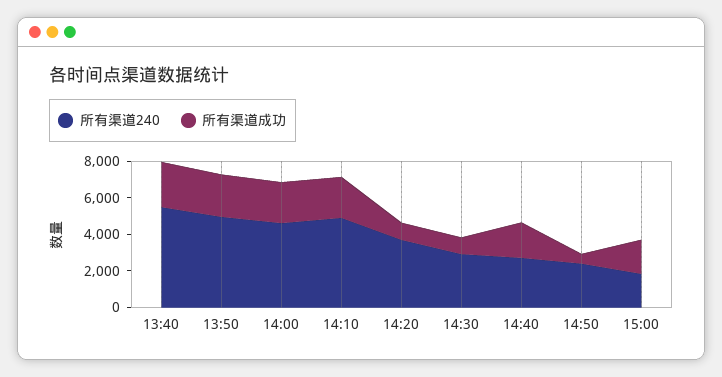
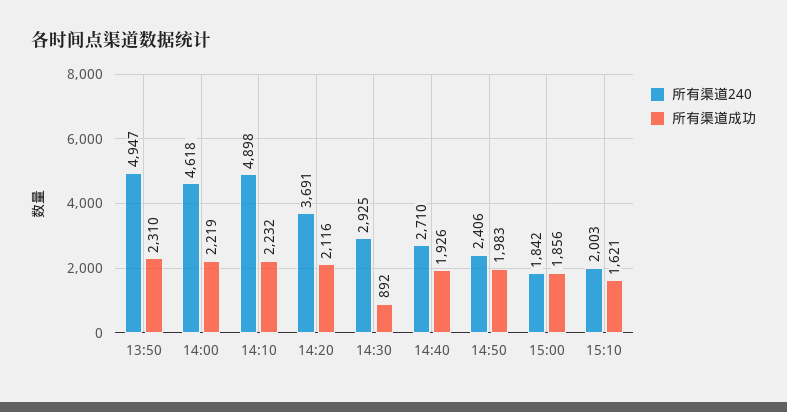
所有渠道240, 13:40: 5500 -> none
所有渠道成功, 13:40: 2500 -> none
所有渠道成功, 14:20: 1000 -> 2116
所有渠道成功, 14:50: 500 -> 1983
所有渠道240, 15:10: none -> 2003
所有渠道成功, 15:10: none -> 1621

